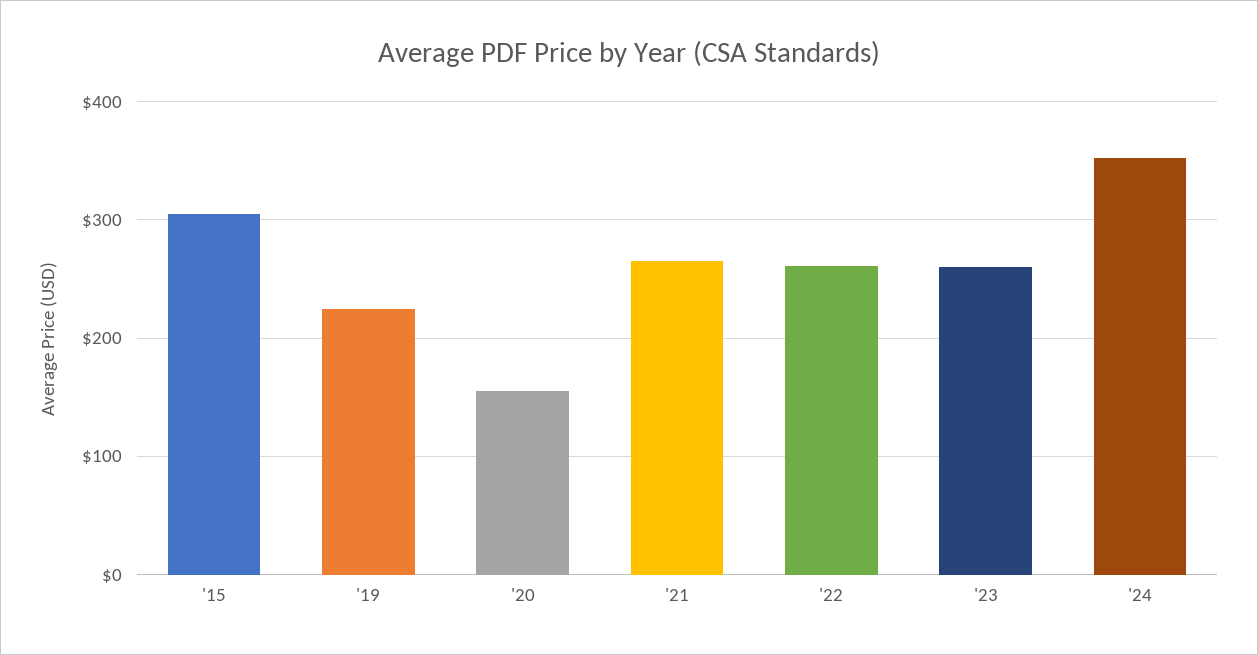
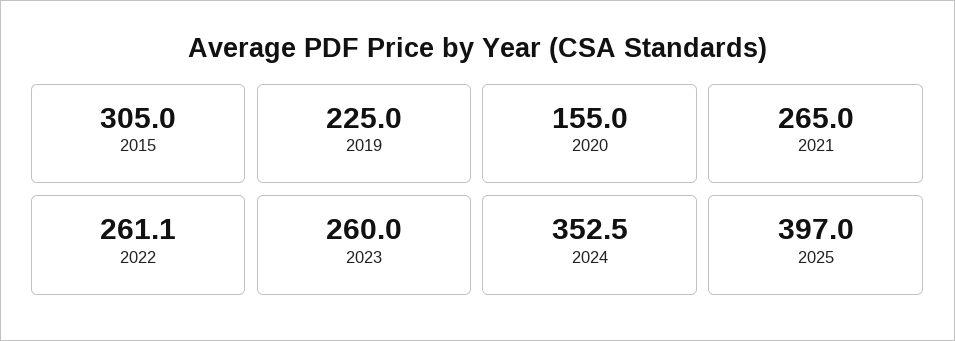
2025: none -> 397

